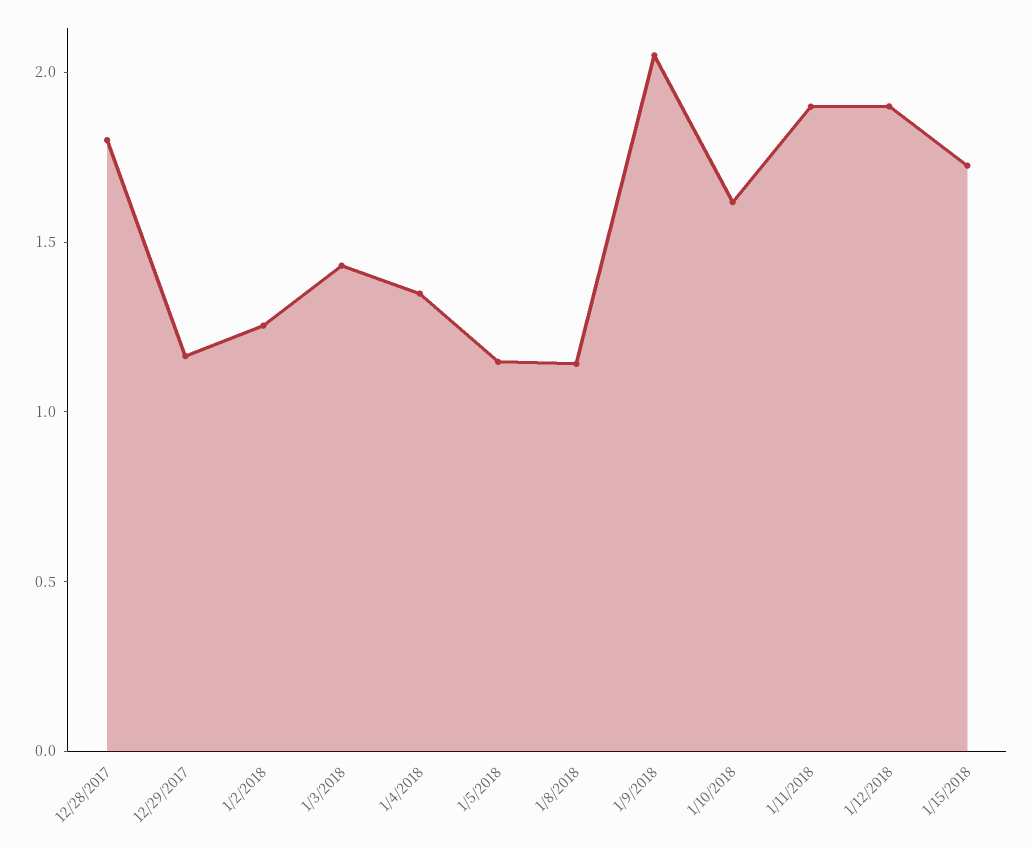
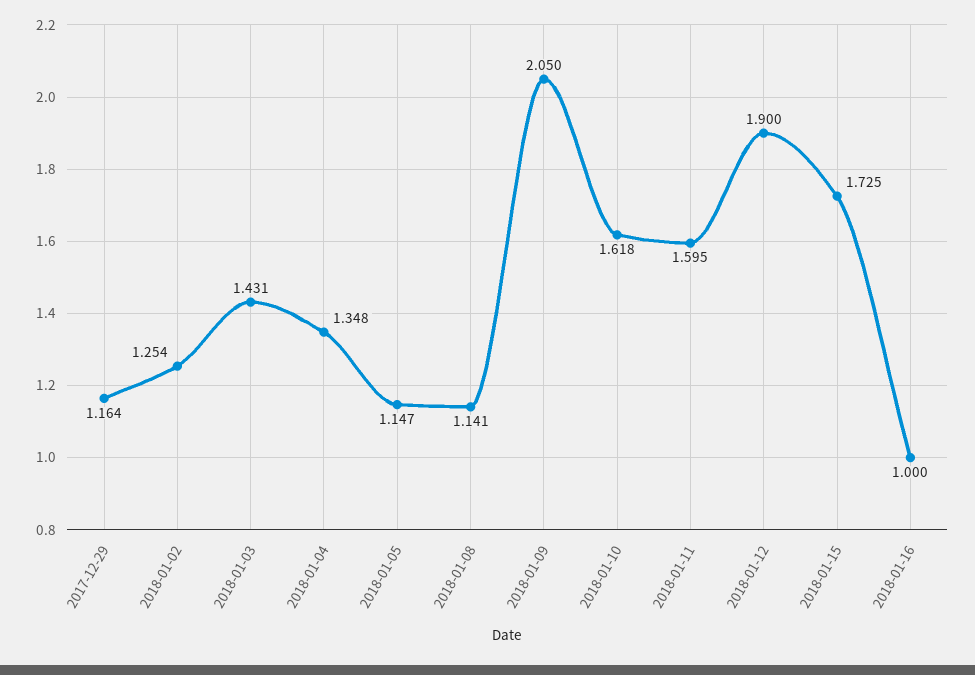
12/28/2017: 1.8 -> none
1/11/2018: 1.9 -> 1.595
2018-01-16: none -> 1

